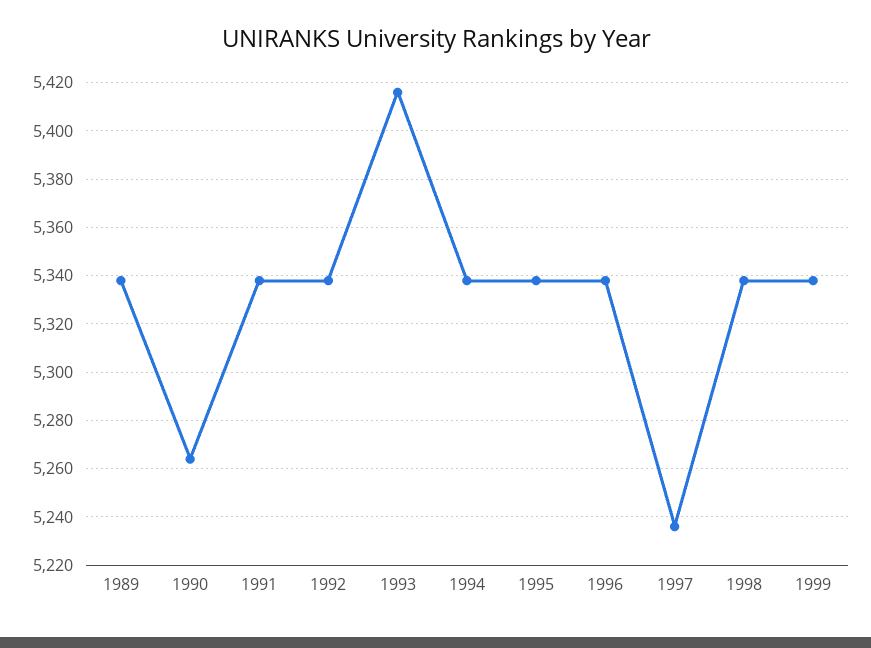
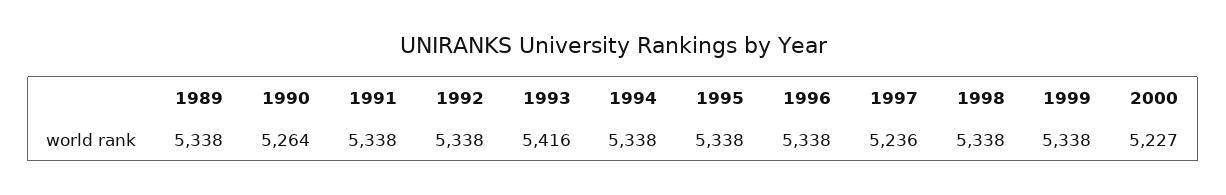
2000: none -> 5227

